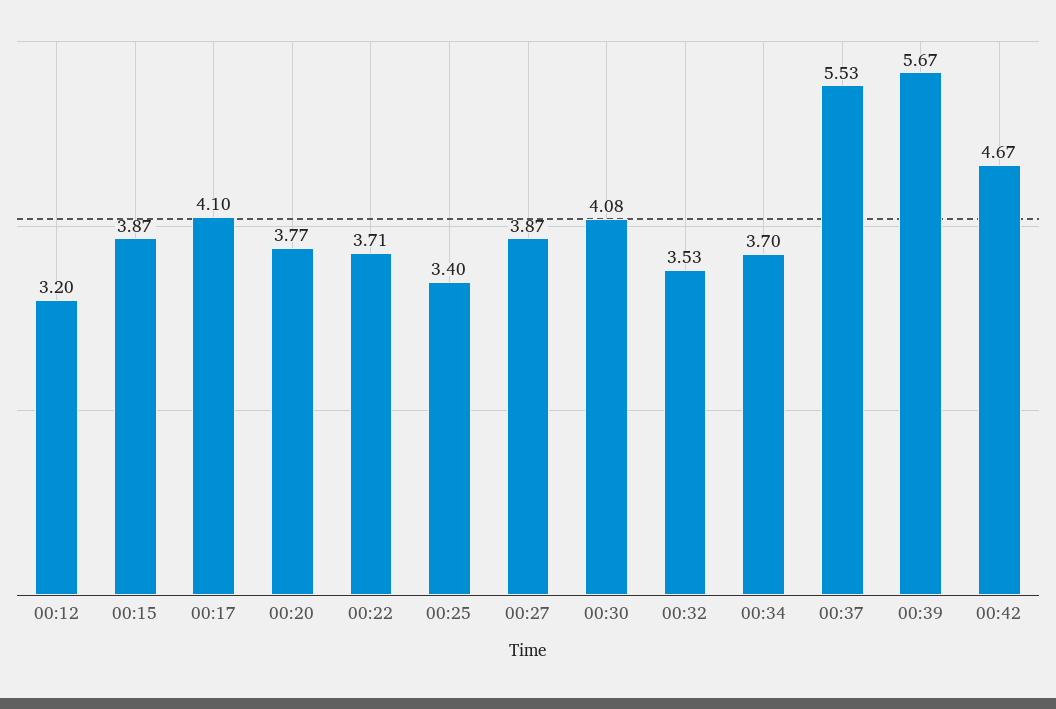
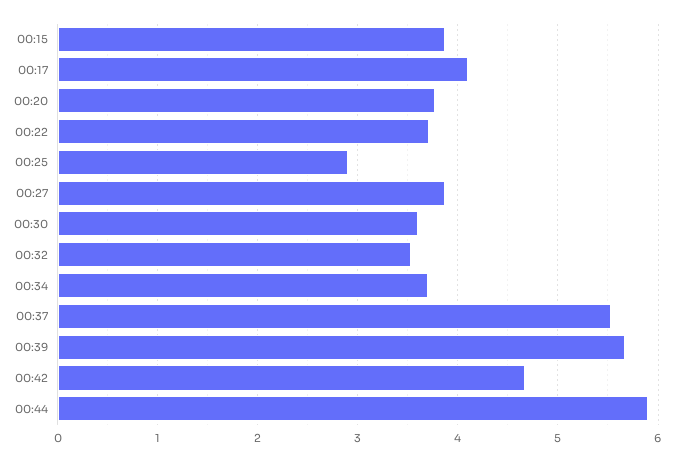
00:12: 3.2 -> none
00:25: 3.4 -> 2.9
00:30: 4.08 -> 3.6
00:44: none -> 5.9

